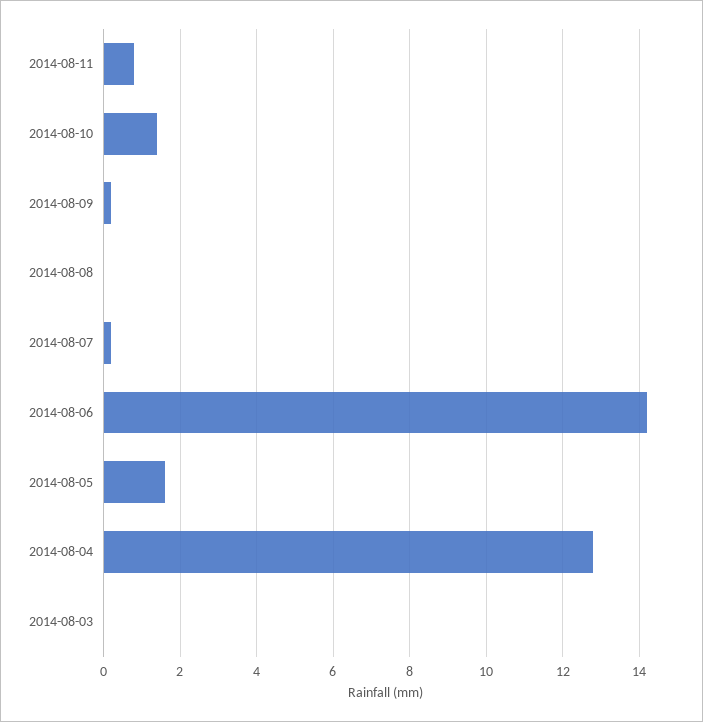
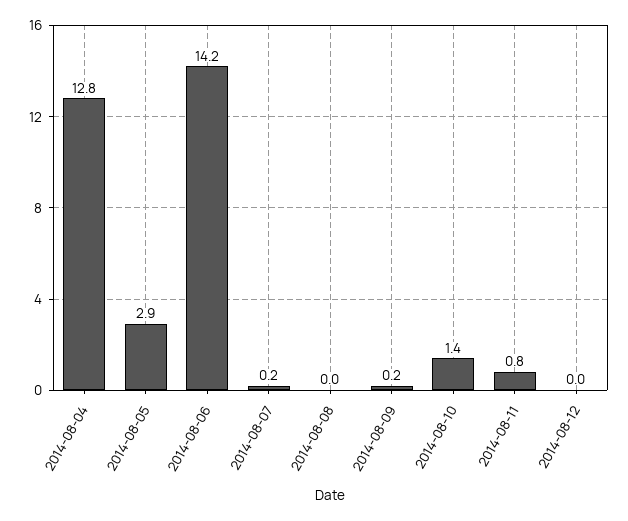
2014-08-05: 1.5 -> 2.9
2014-08-03: 0 -> none
2014-08-12: none -> 0

